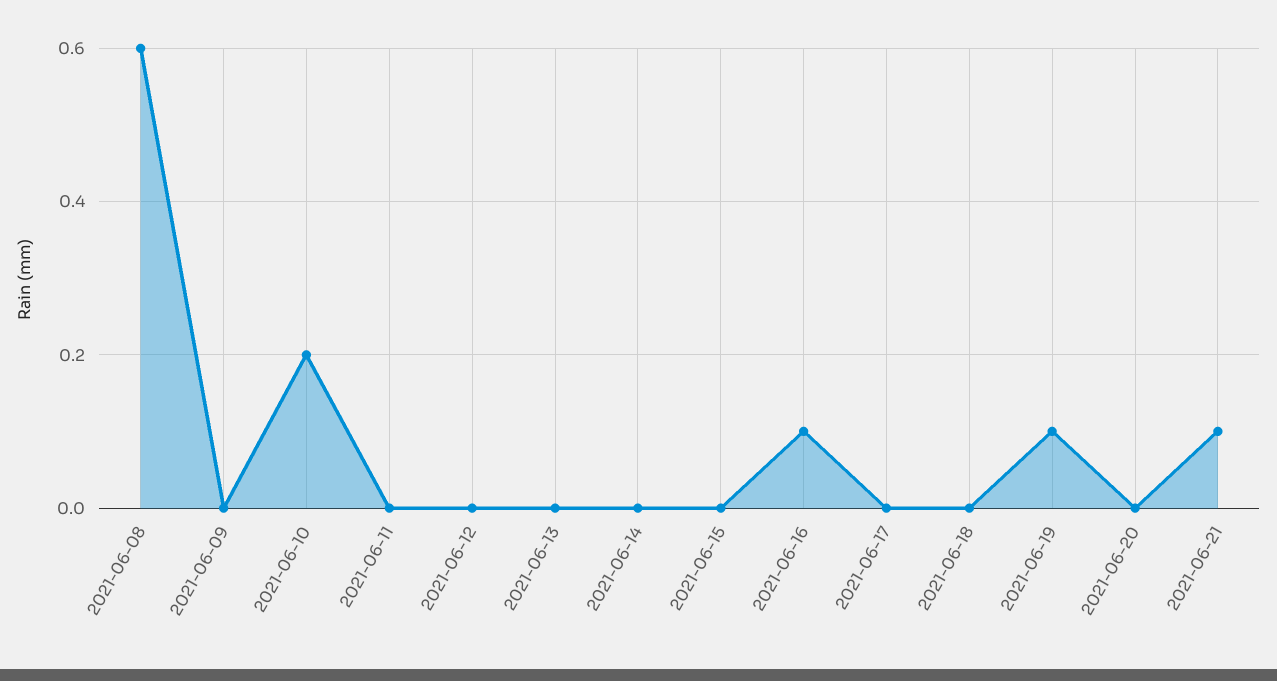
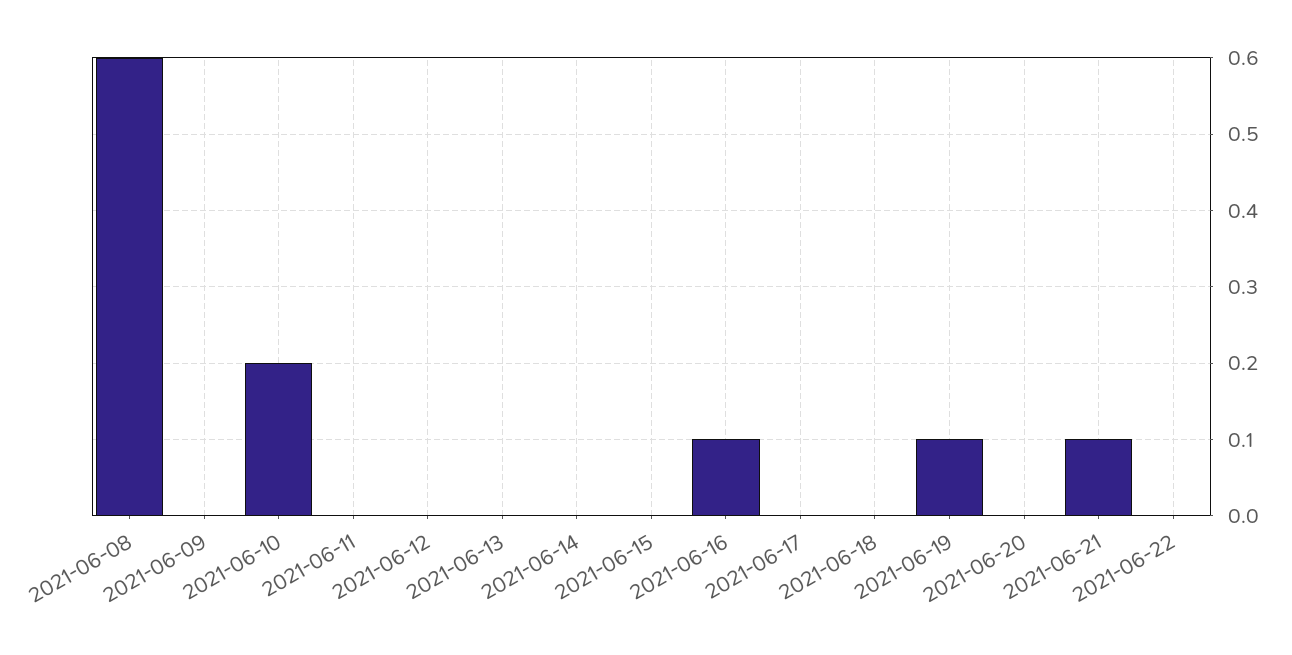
2021-06-22: none -> 0

